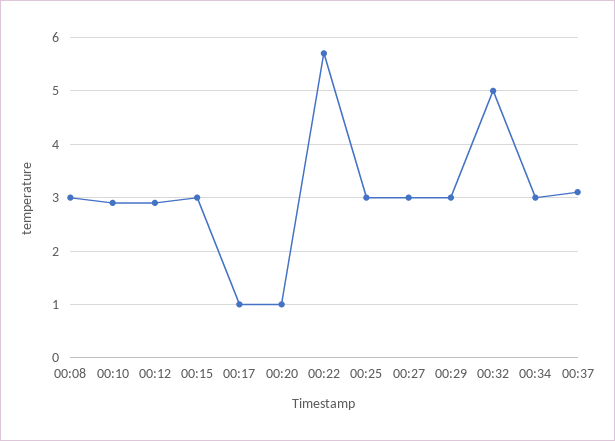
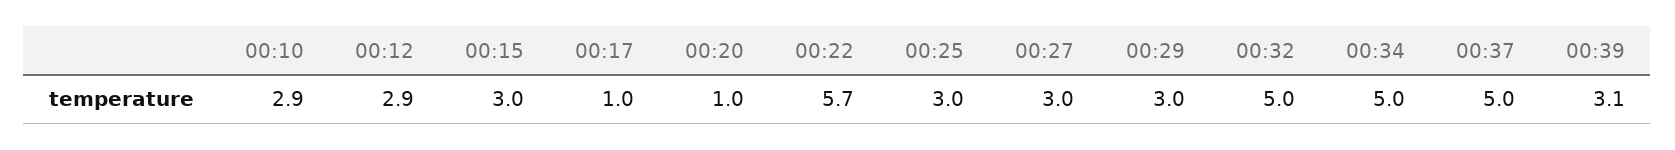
00:08: 3 -> none
00:34: 3 -> 5
00:37: 3 -> 5
00:39: none -> 3.1

